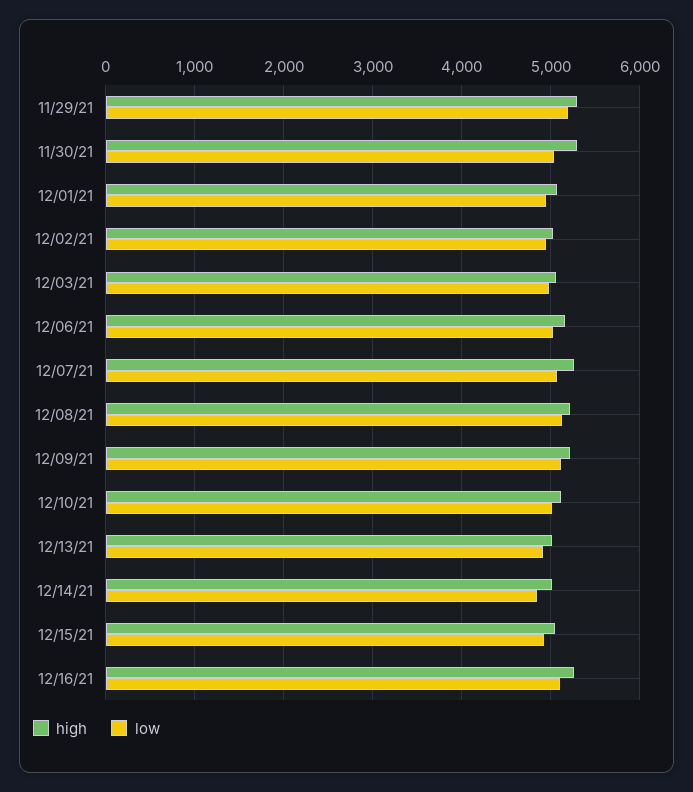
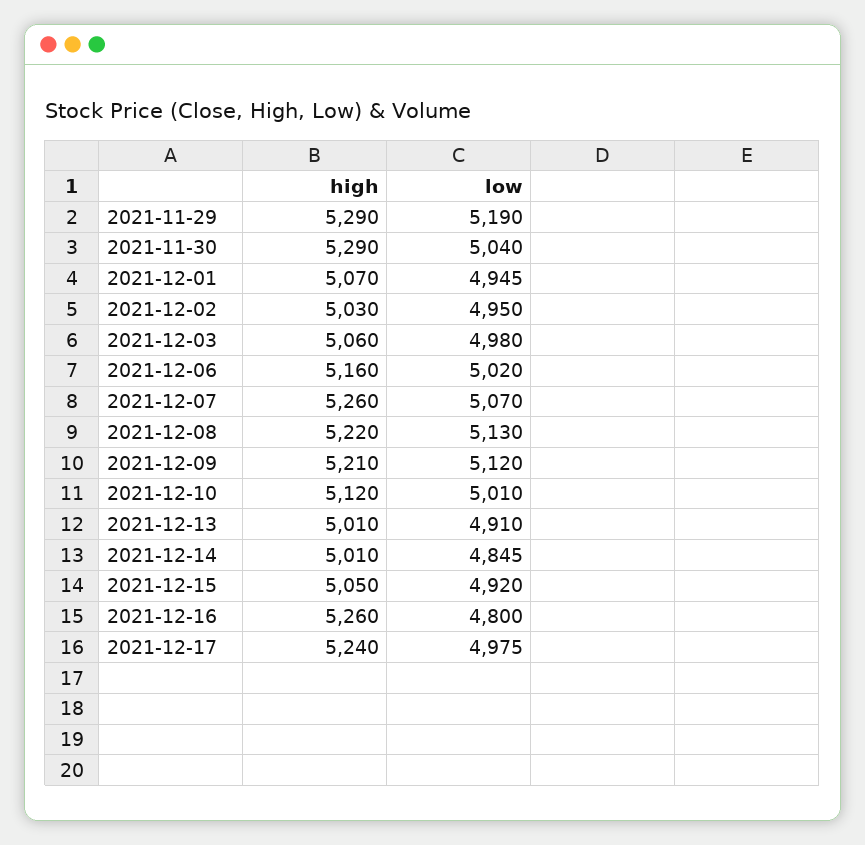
low, 12/16/21: 5100 -> 4800
high, 2021-12-17: none -> 5240
low, 2021-12-17: none -> 4975

